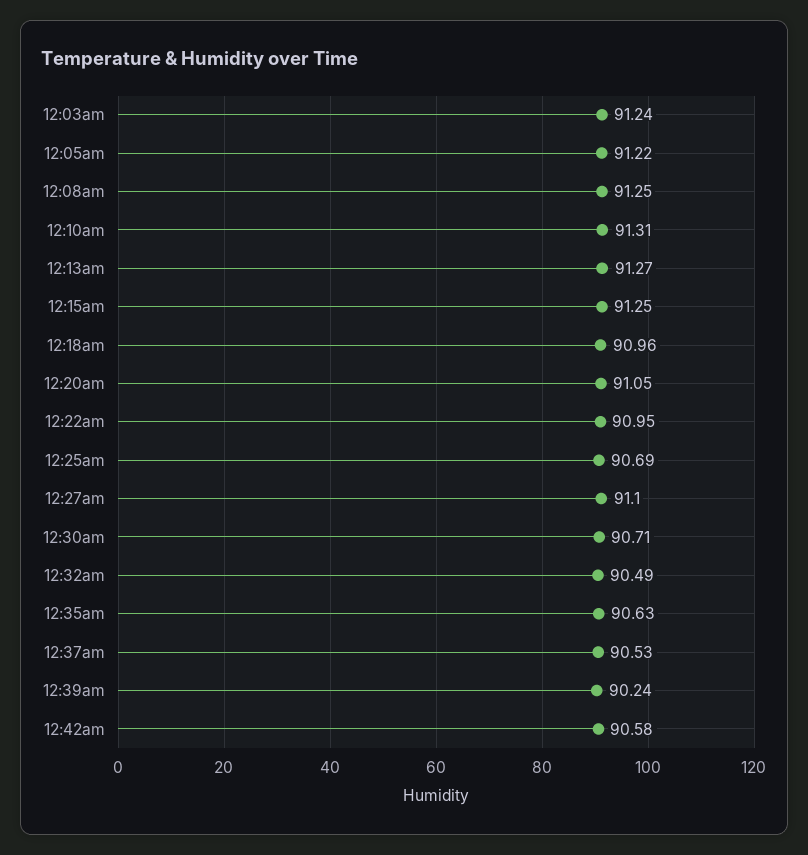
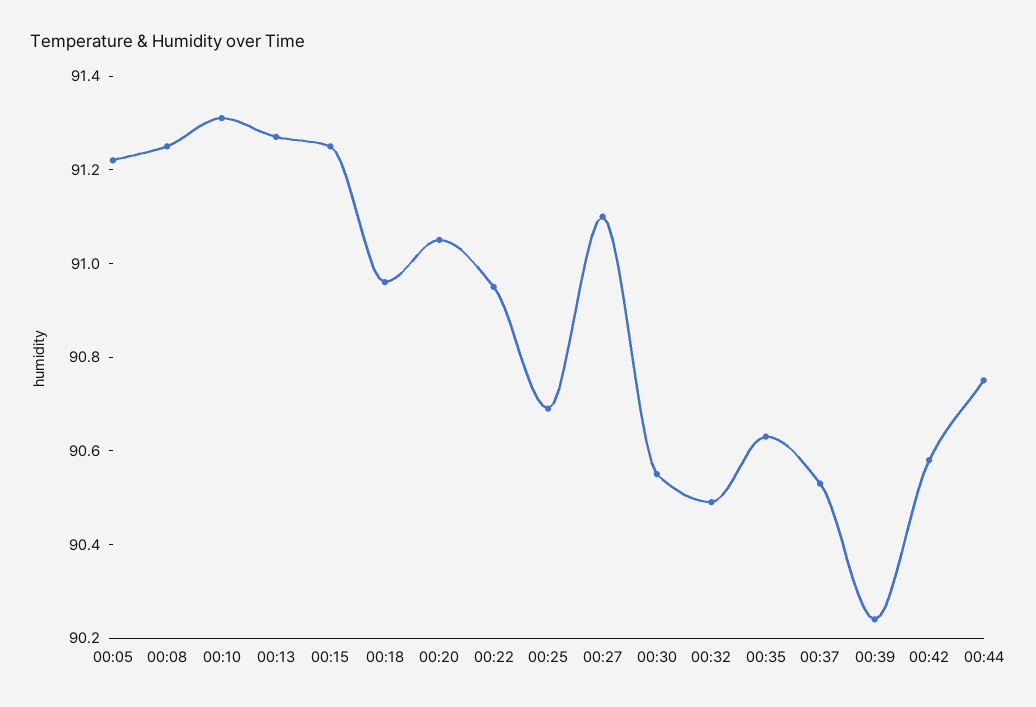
12:03am: 91.24 -> none
12:30am: 90.71 -> 90.55
00:44: none -> 90.75

